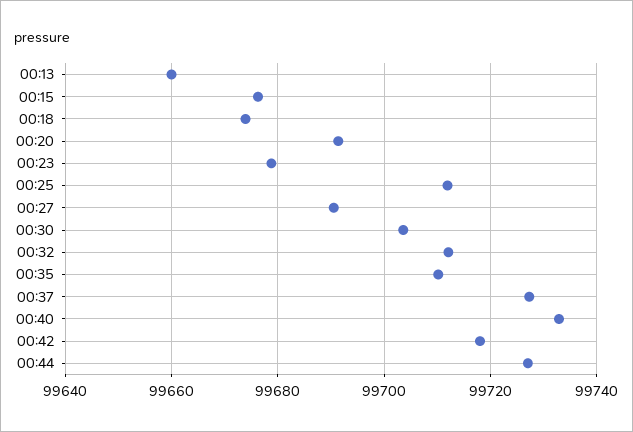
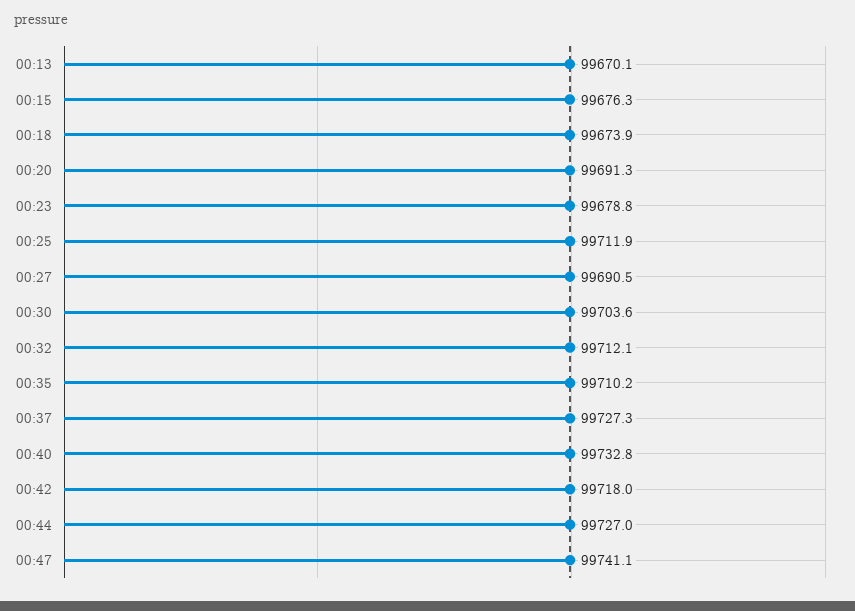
00:13: 99660 -> 99670.1
00:47: none -> 99741.1

